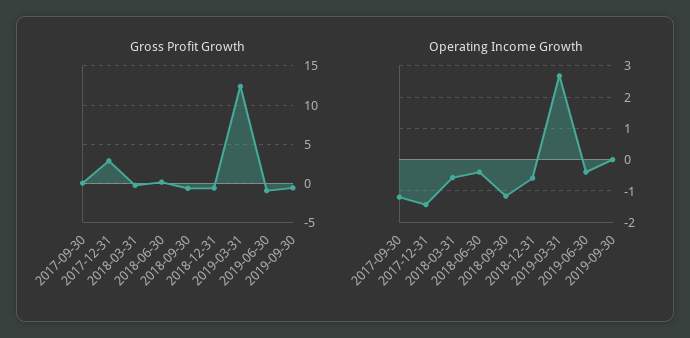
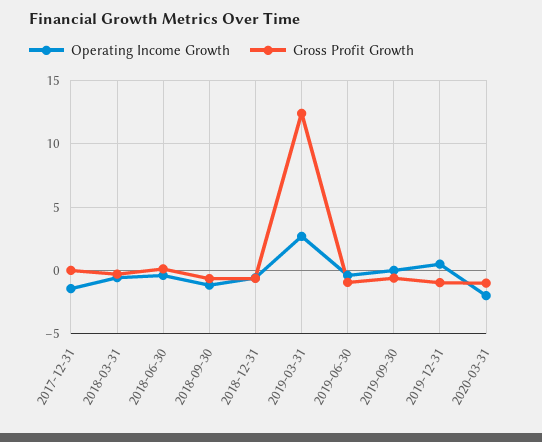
Gross Profit Growth, 2017-09-30: 0 -> none
Gross Profit Growth, 2017-12-31: 3 -> 0
Operating Income Growth, 2017-09-30: -1.2 -> none
Operating Income Growth, 2019-12-31: none -> 0.5
Gross Profit Growth, 2019-12-31: none -> -1
Operating Income Growth, 2020-03-31: none -> -2
Gross Profit Growth, 2020-03-31: none -> -1

